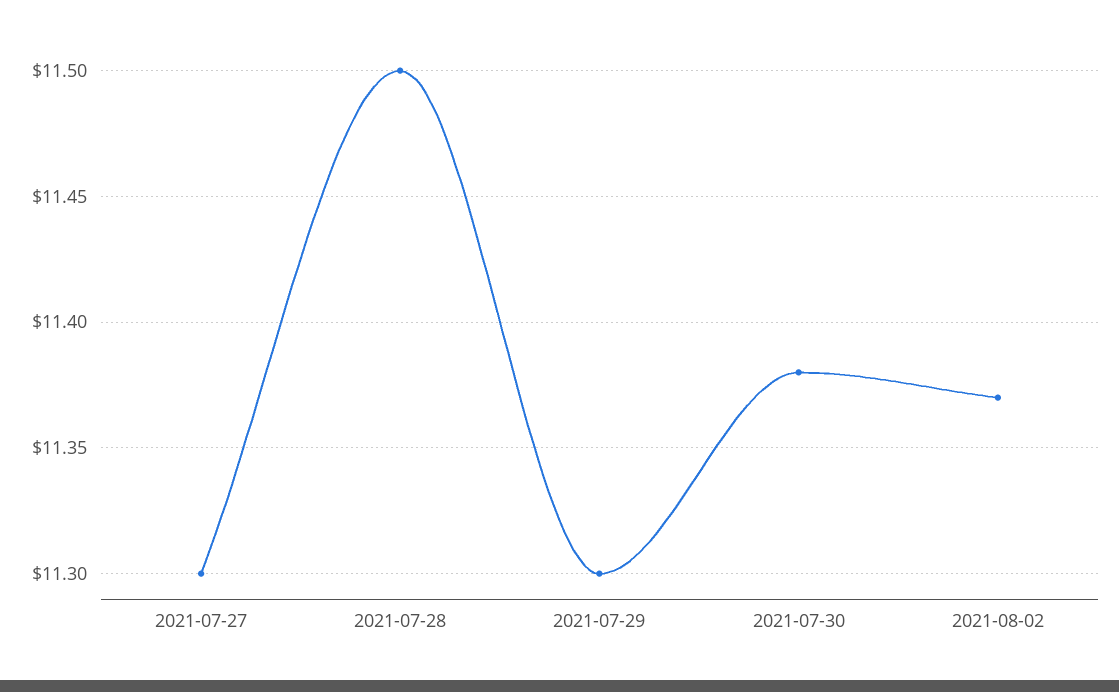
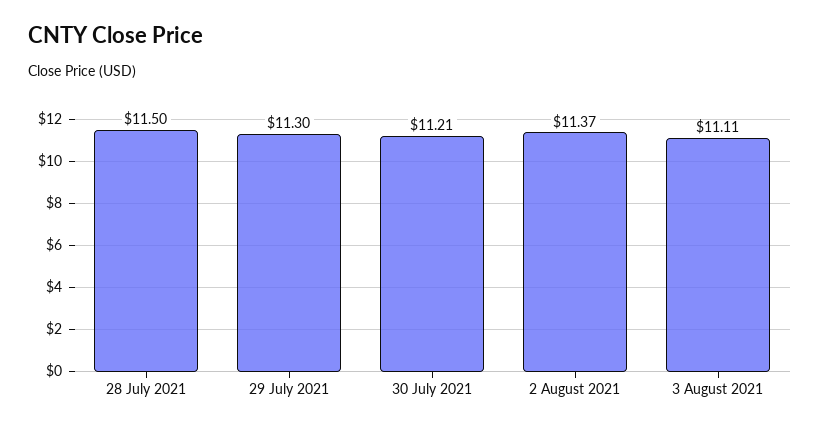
2021-07-27: 11.3 -> none
2021-07-30: 11.38 -> 11.21
3 August 2021: none -> 11.11

